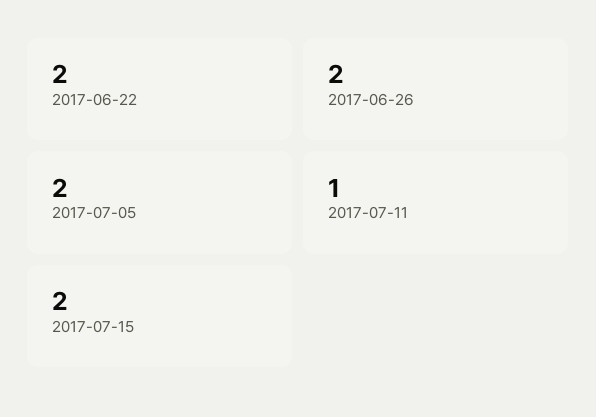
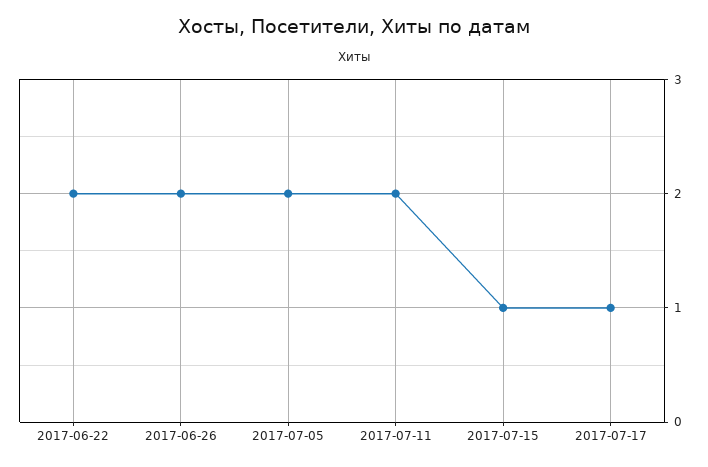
2017-07-11: 1 -> 2
2017-07-15: 2 -> 1
2017-07-17: none -> 1

